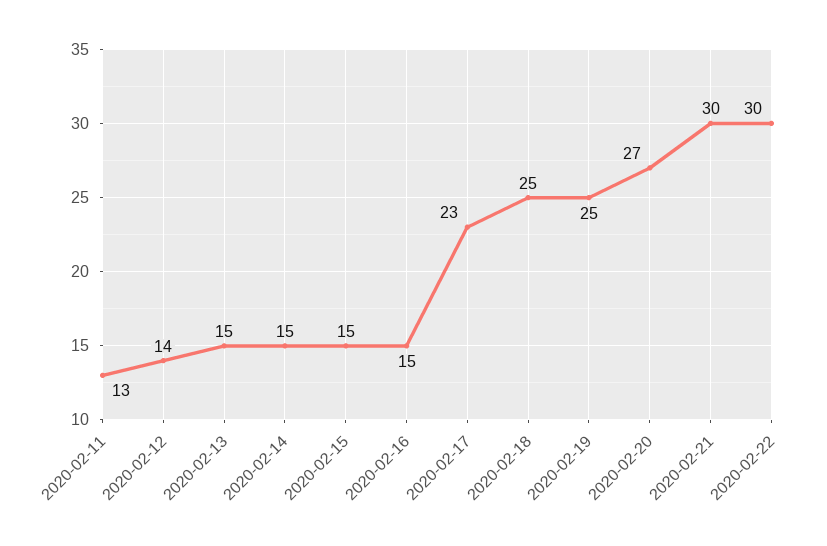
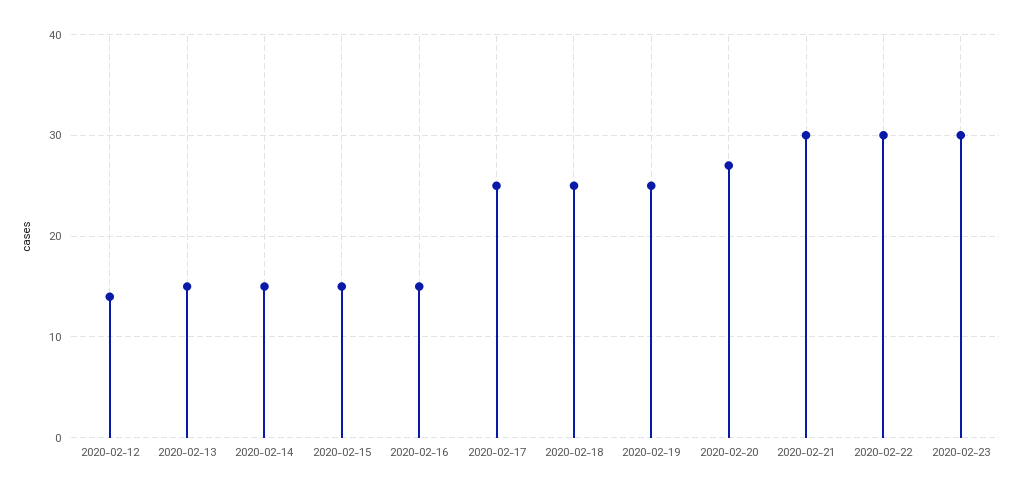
2020-02-11: 13 -> none
2020-02-17: 23 -> 25
2020-02-23: none -> 30

